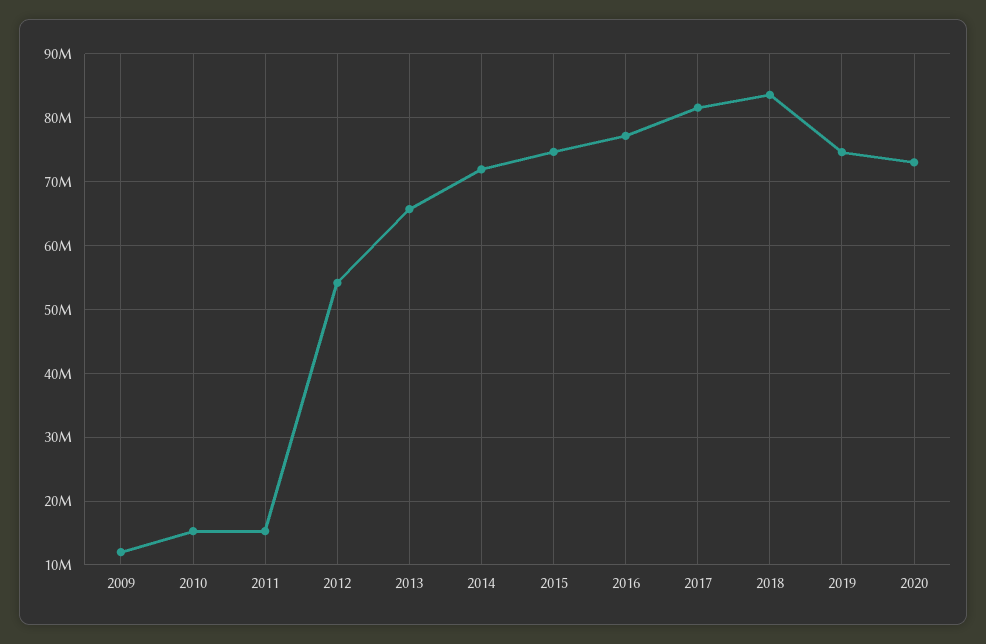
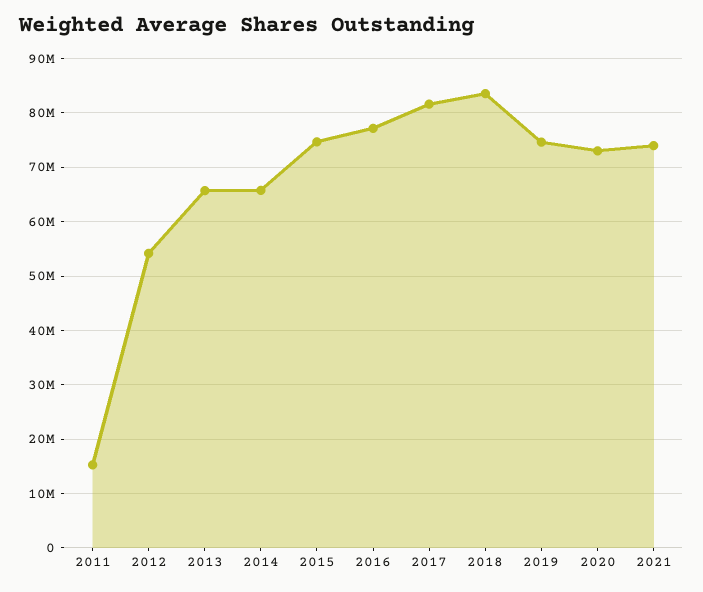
2009: 12000000 -> none
2010: 15000000 -> none
2014: 72000000 -> 66000000
2021: none -> 74000000

